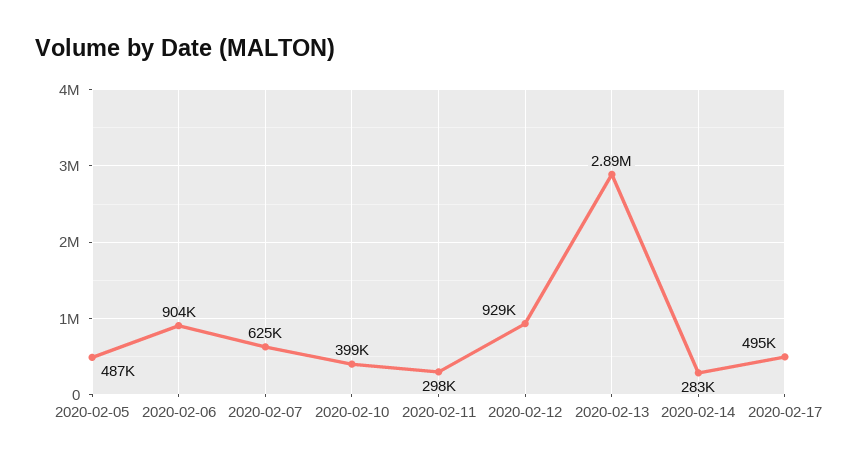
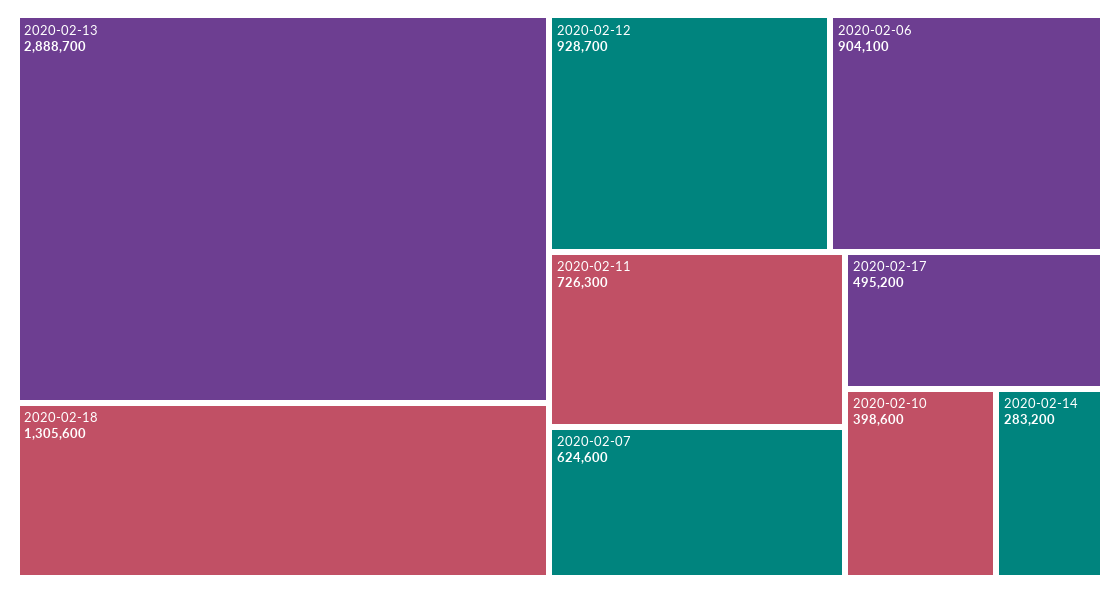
2020-02-05: 487000 -> none
2020-02-11: 298000 -> 726300
2020-02-18: none -> 1305600

